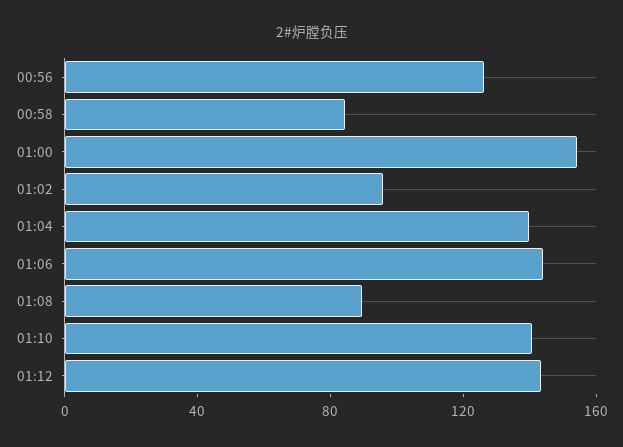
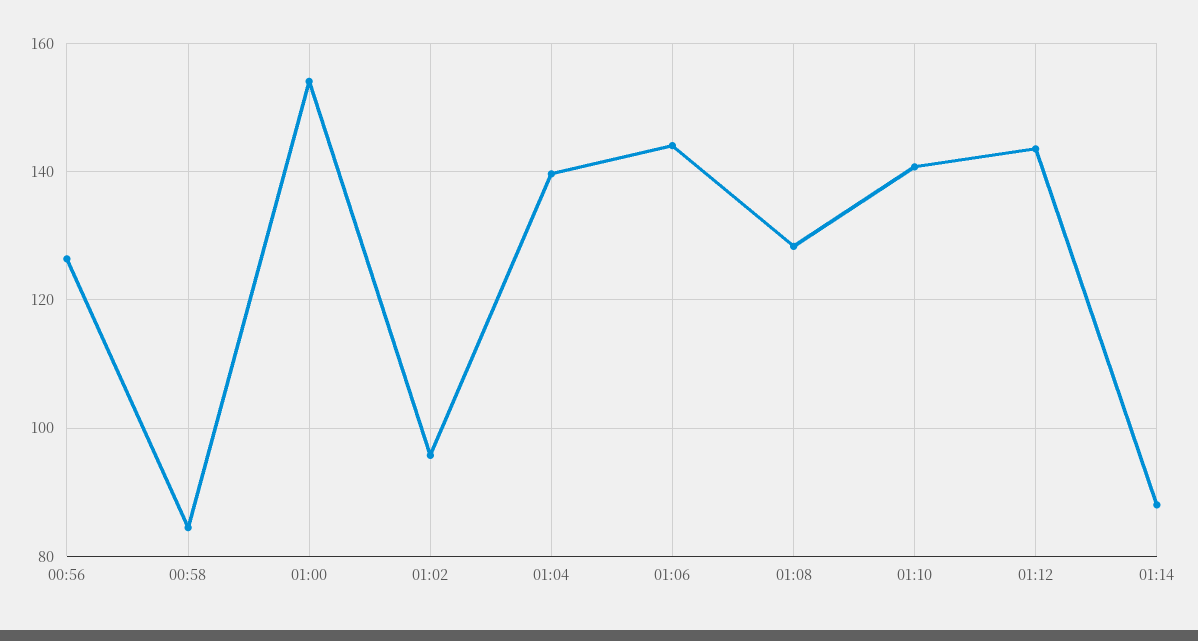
01:08: 90 -> 128
01:14: none -> 88

